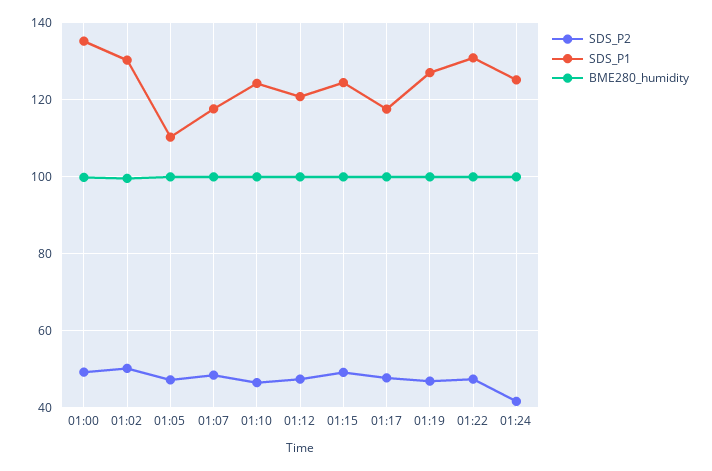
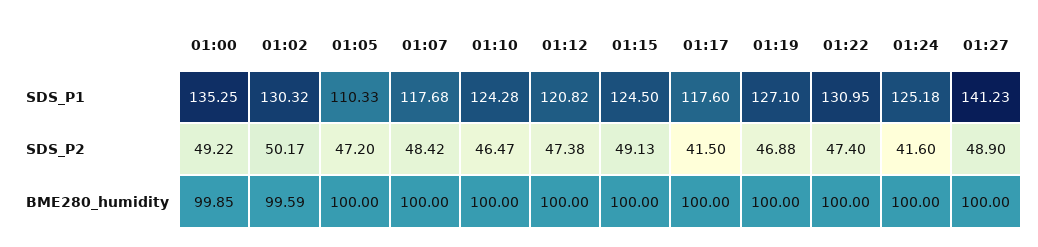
SDS_P2, 01:17: 48 -> 41.5
SDS_P1, 01:27: none -> 141.23
SDS_P2, 01:27: none -> 48.9
BME280_humidity, 01:27: none -> 100

